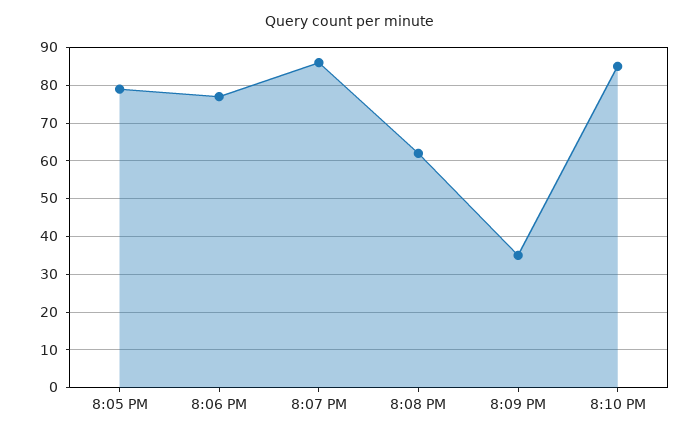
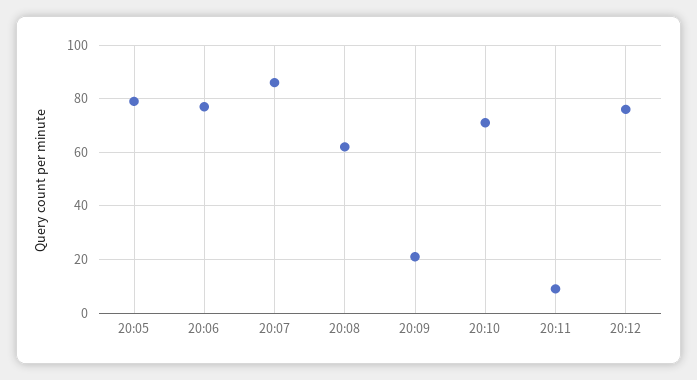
8:09 PM: 35 -> 20
8:10 PM: 85 -> 70
20:11: none -> 10
20:12: none -> 75

